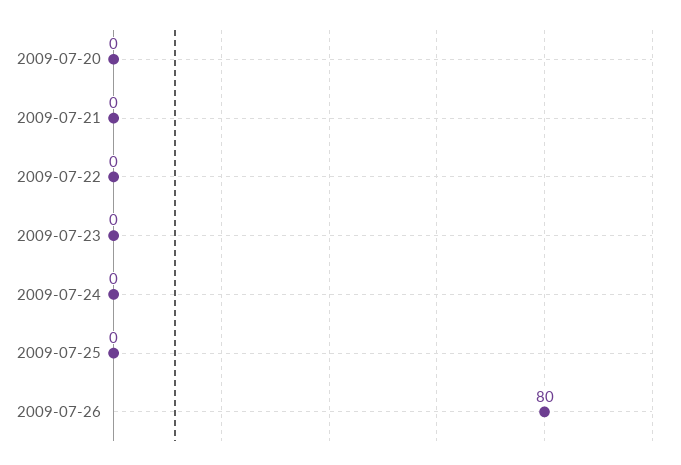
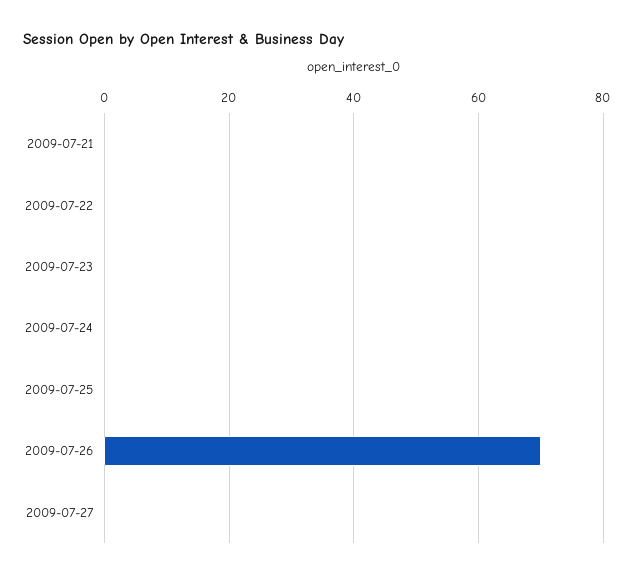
2009-07-20: 0 -> none
2009-07-26: 80 -> 70
2009-07-27: none -> 0

